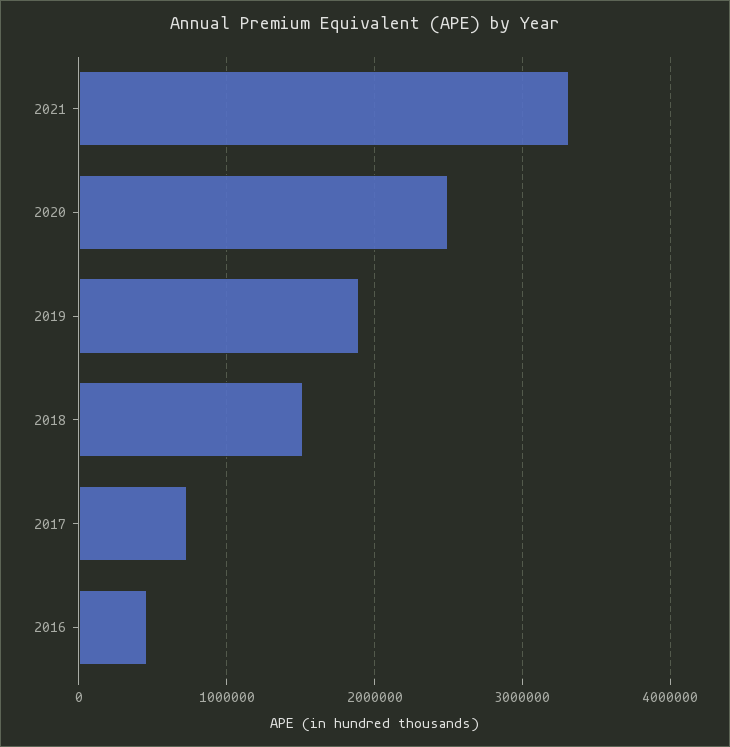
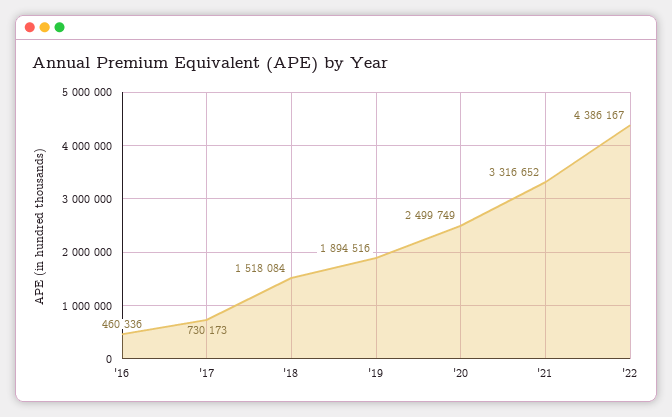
'22: none -> 4386167

